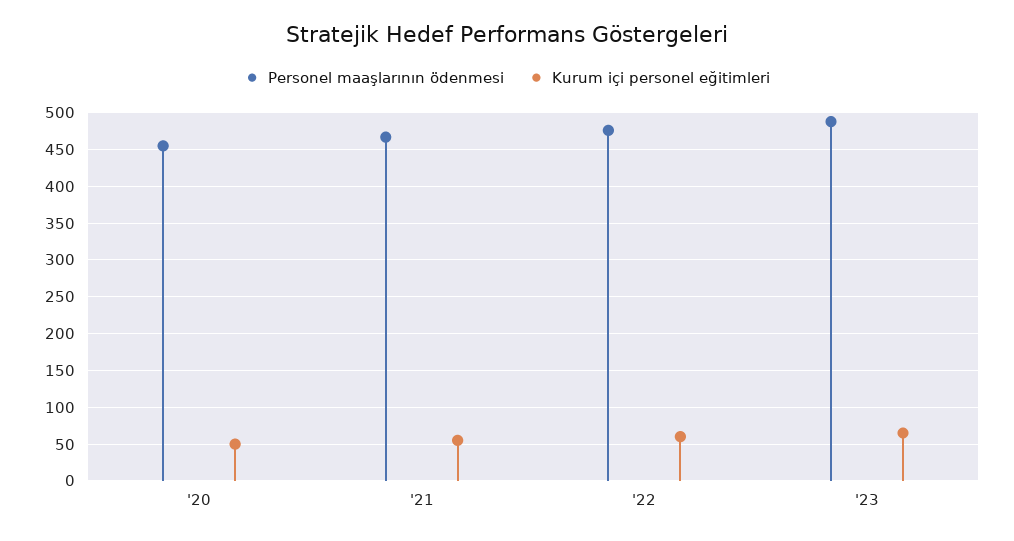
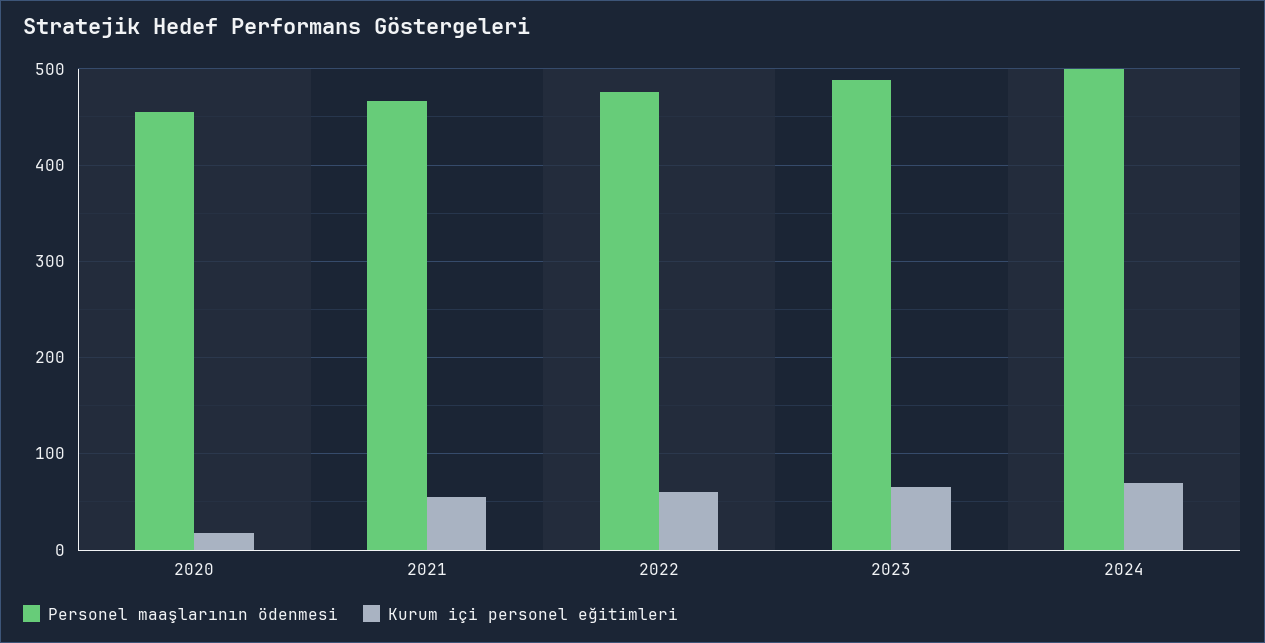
Kurum içi personel eğitimleri, '20: 50 -> 20
Personel maaşlarının ödenmesi, 2024: none -> 500
Kurum içi personel eğitimleri, 2024: none -> 70

